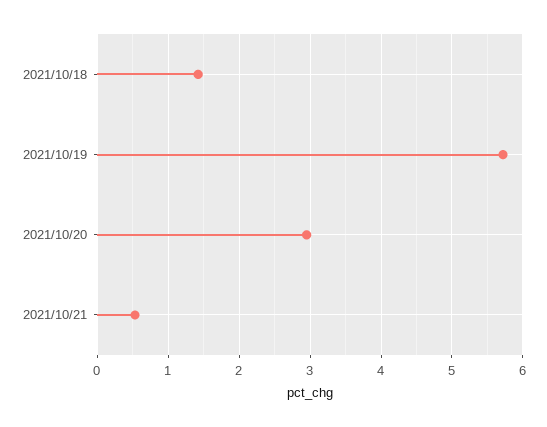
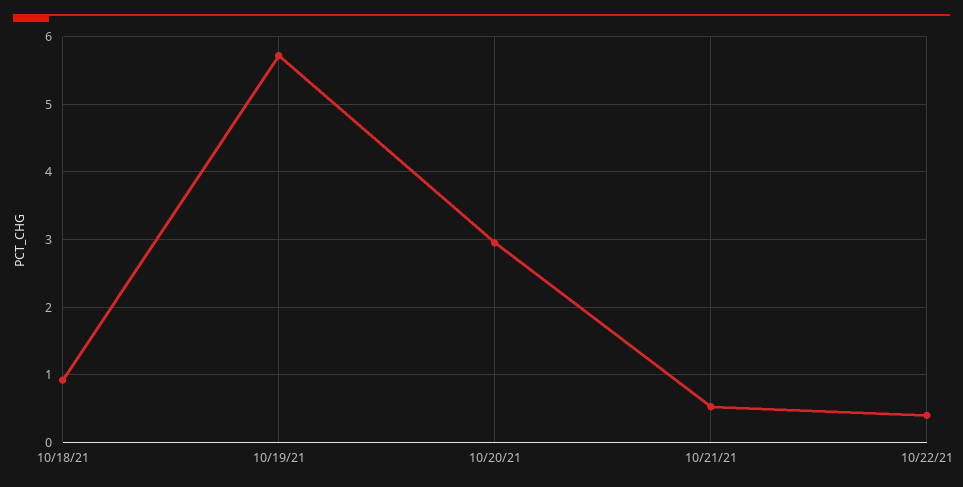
2021/10/18: 1.4 -> 0.9
10/22/21: none -> 0.4

